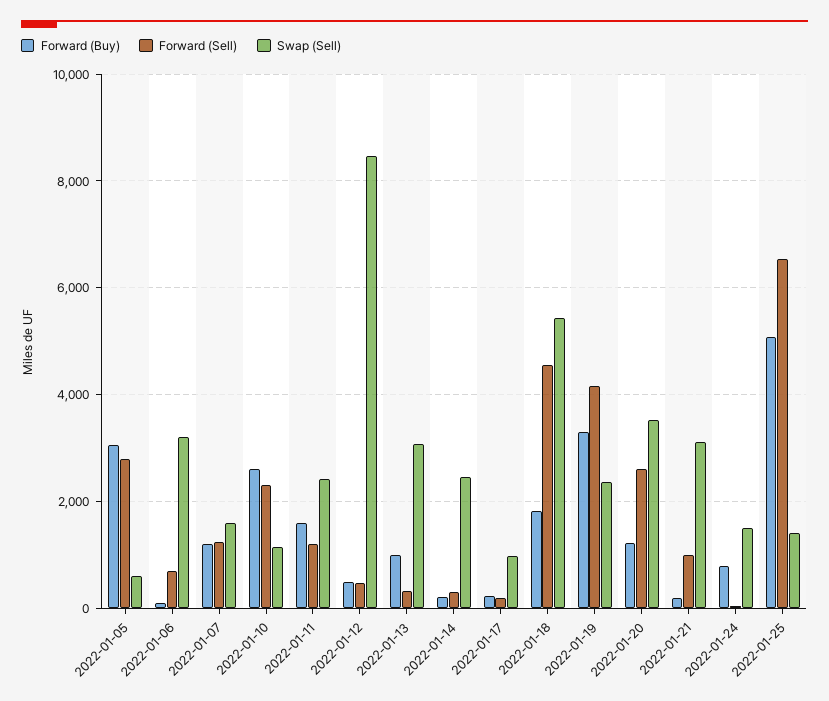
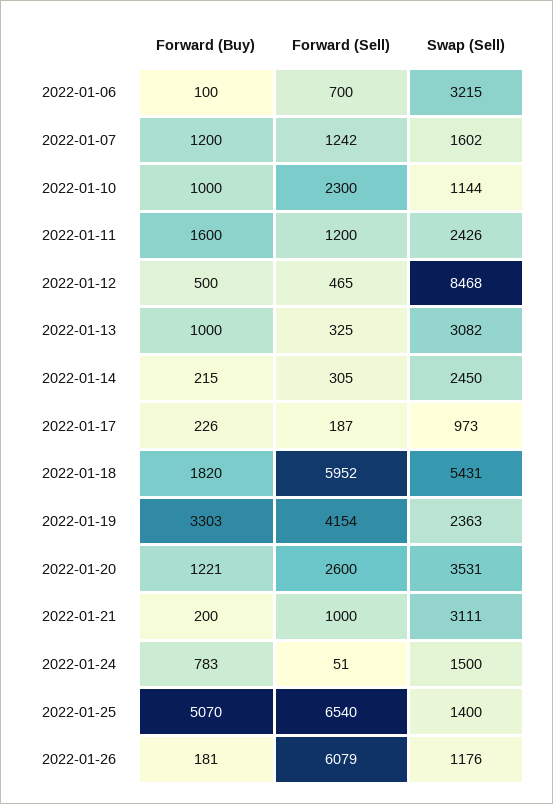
Forward (Buy), 2022-01-05: 3000 -> none
Forward (Sell), 2022-01-05: 2800 -> none
Swap (Sell), 2022-01-05: 600 -> none
Forward (Buy), 2022-01-10: 2600 -> 1000
Forward (Sell), 2022-01-18: 4600 -> 5952
Forward (Buy), 2022-01-26: none -> 181
Forward (Sell), 2022-01-26: none -> 6079
Swap (Sell), 2022-01-26: none -> 1176

